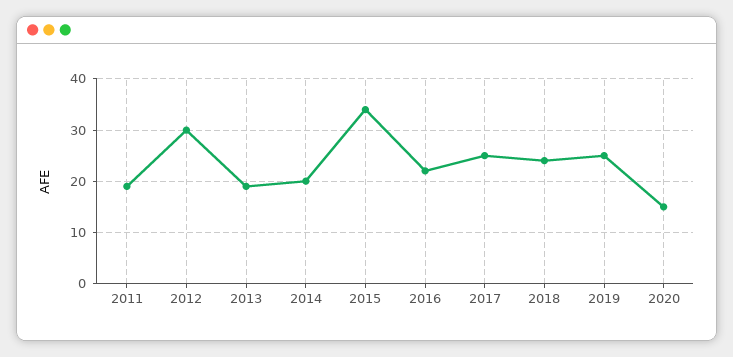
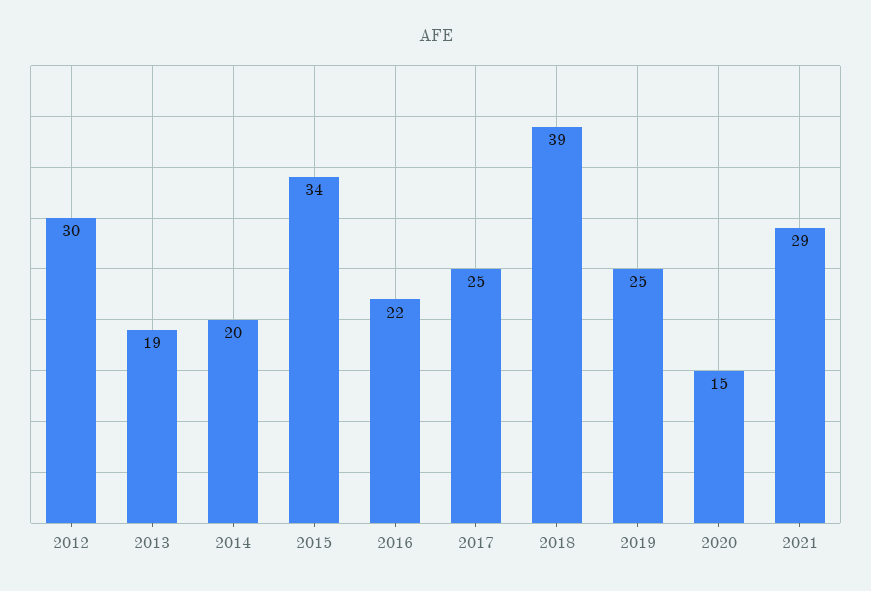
2011: 20 -> none
2018: 25 -> 39
2021: none -> 29

